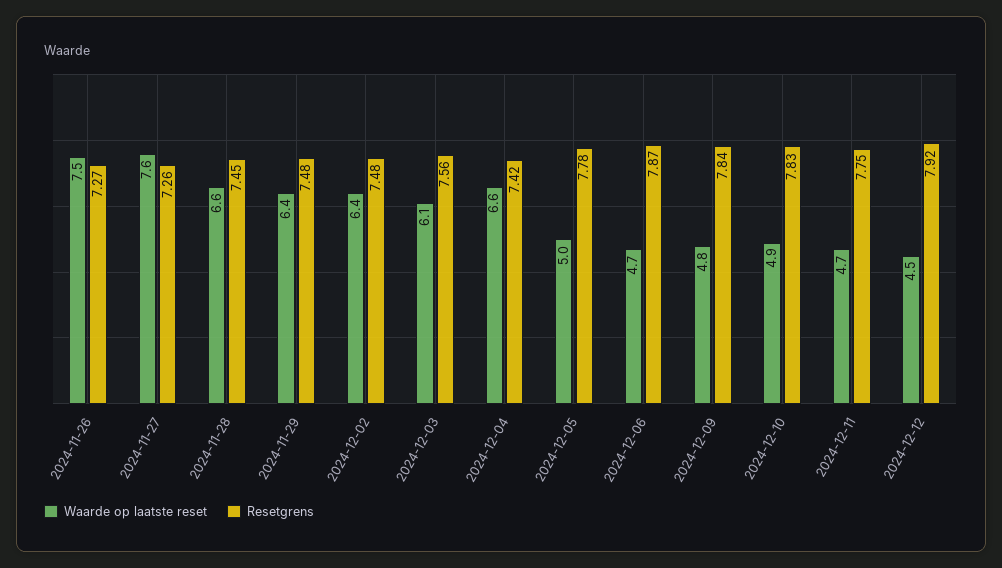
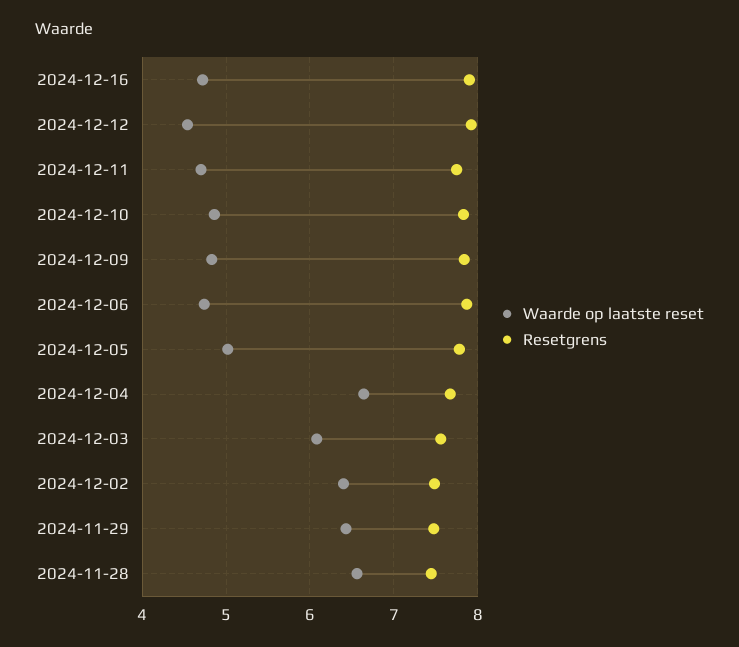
Waarde op laatste reset, 2024-11-26: 7.5 -> none
Resetgrens, 2024-11-26: 7.27 -> none
Waarde op laatste reset, 2024-11-27: 7.6 -> none
Resetgrens, 2024-11-27: 7.26 -> none
Resetgrens, 2024-12-04: 7.42 -> 7.7
Waarde op laatste reset, 2024-12-16: none -> 4.7
Resetgrens, 2024-12-16: none -> 7.9

